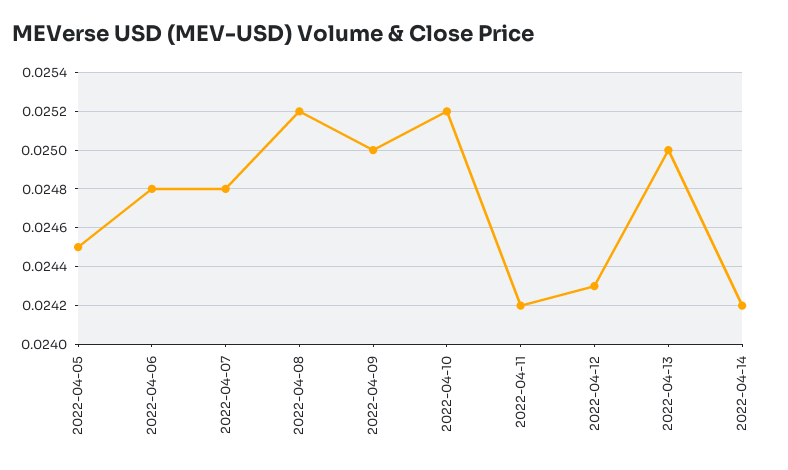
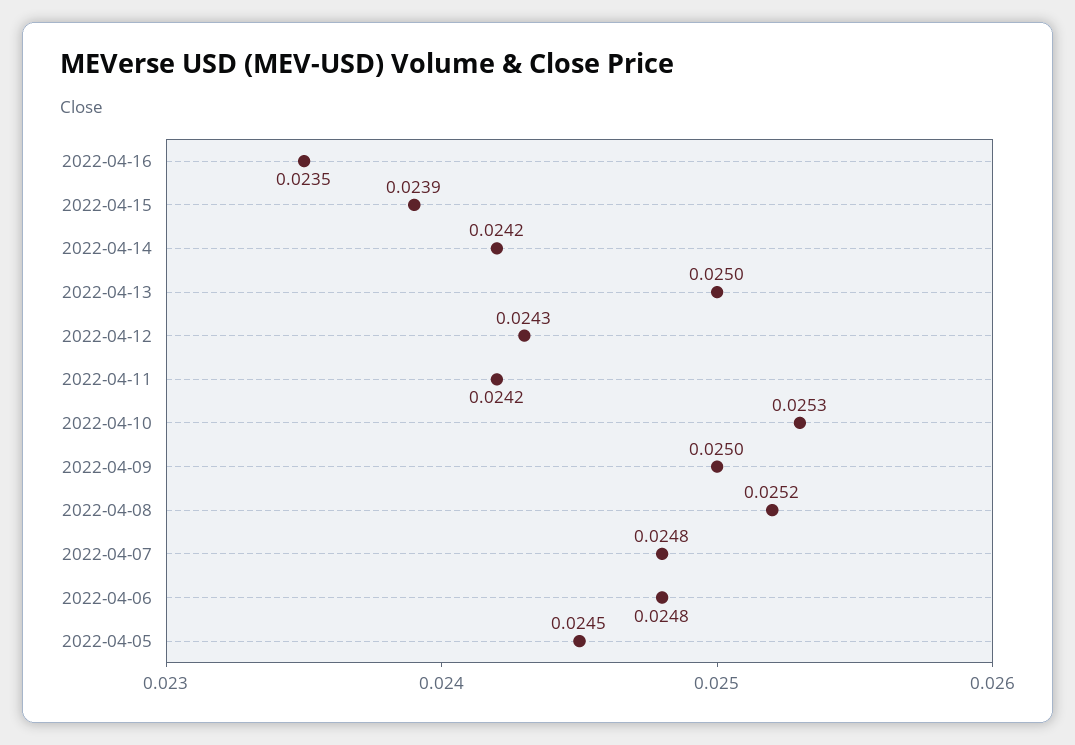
2022-04-10: 0.0252 -> 0.0253
2022-04-16: none -> 0.0235
2022-04-15: none -> 0.0239

